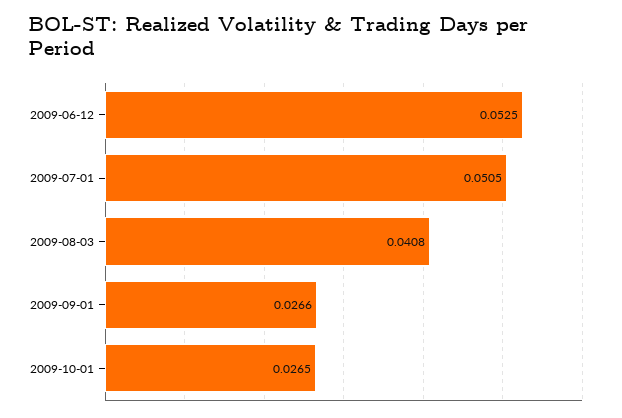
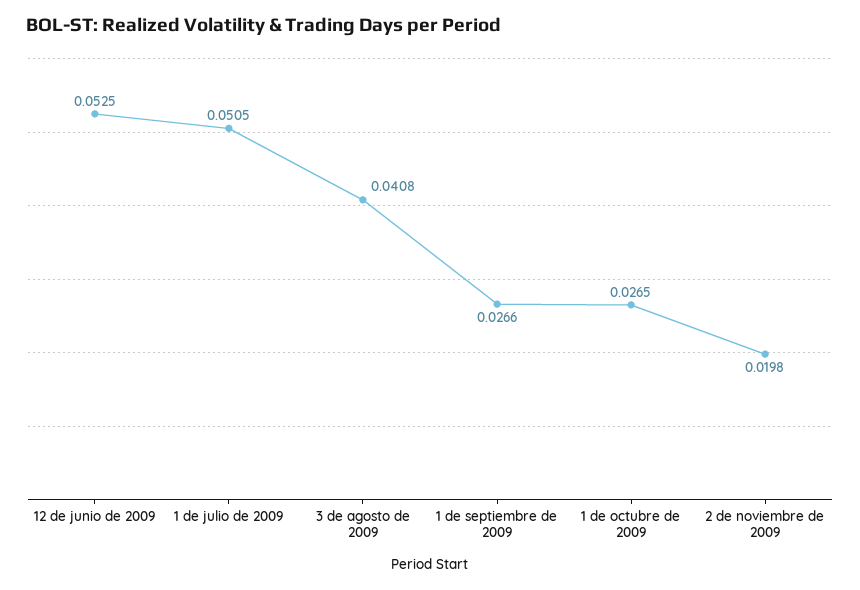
2 de noviembre de 2009: none -> 0.0198

